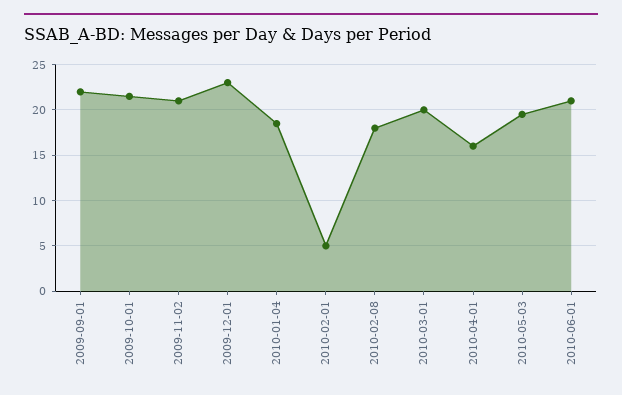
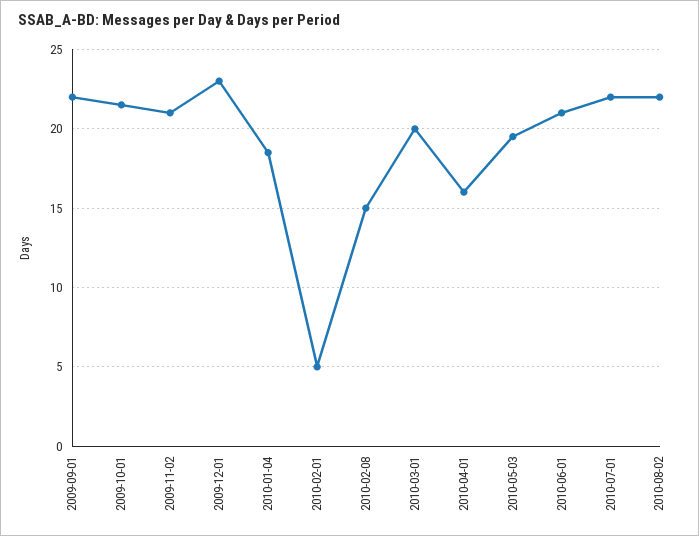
2010-02-08: 18 -> 15
2010-07-01: none -> 22
2010-08-02: none -> 22

